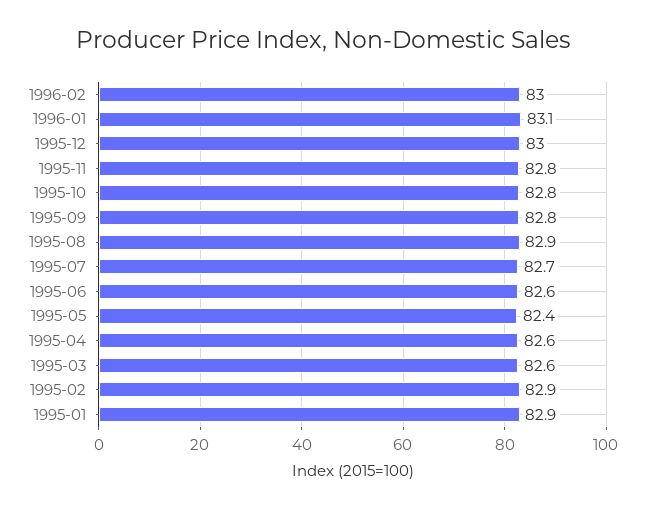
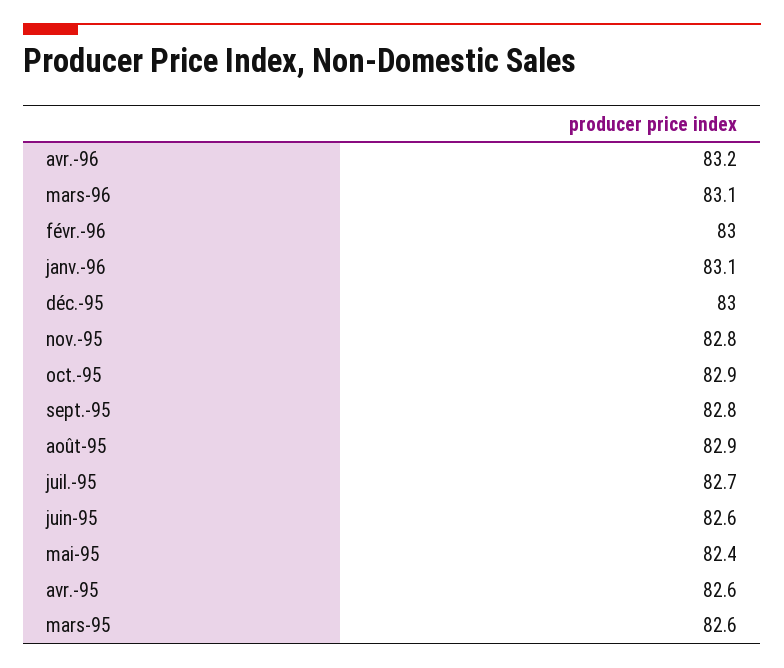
1995-10: 82.8 -> 82.9
1995-02: 82.9 -> none
1995-01: 82.9 -> none
avr.-96: none -> 83.2
mars-96: none -> 83.1

